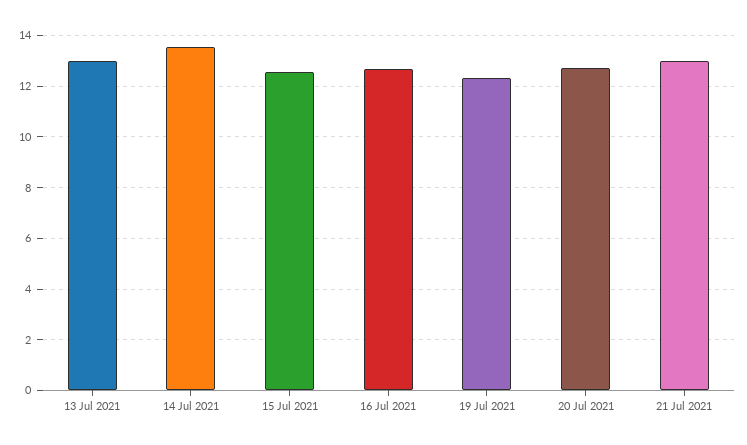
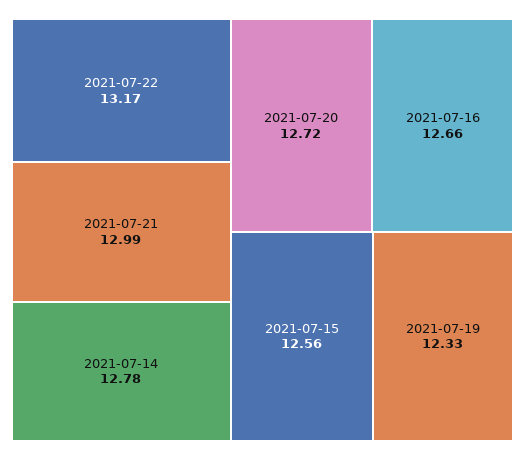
13 Jul 2021: 13 -> none
14 Jul 2021: 13.5 -> 12.78
2021-07-22: none -> 13.17

